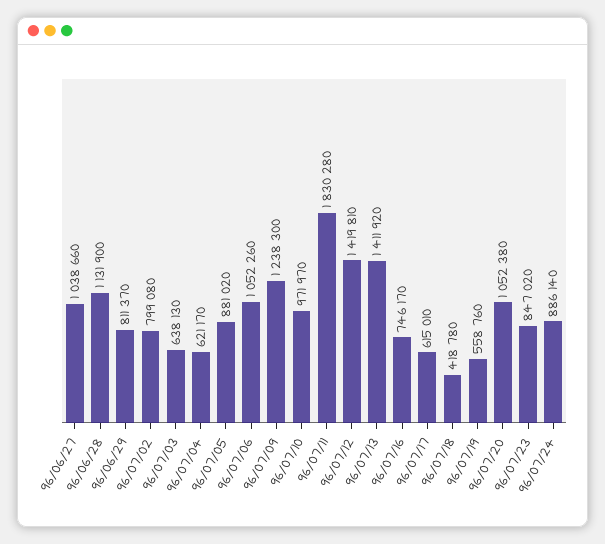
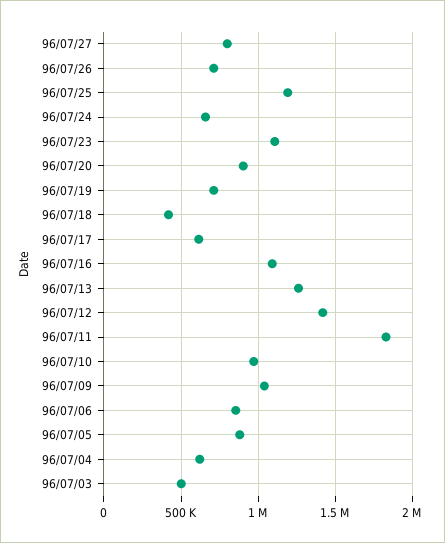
96/06/27: 1038660 -> none
96/06/28: 1131900 -> none
96/06/29: 811370 -> none
96/07/02: 799080 -> none
96/07/03: 638130 -> 500000
96/07/06: 1052260 -> 850000
96/07/09: 1238300 -> 1050000
96/07/13: 1411920 -> 1250000
96/07/16: 746170 -> 1100000
96/07/19: 558760 -> 700000
96/07/20: 1052380 -> 900000
96/07/23: 847020 -> 1100000
96/07/24: 886140 -> 650000
96/07/27: none -> 800000
96/07/26: none -> 700000
96/07/25: none -> 1200000

